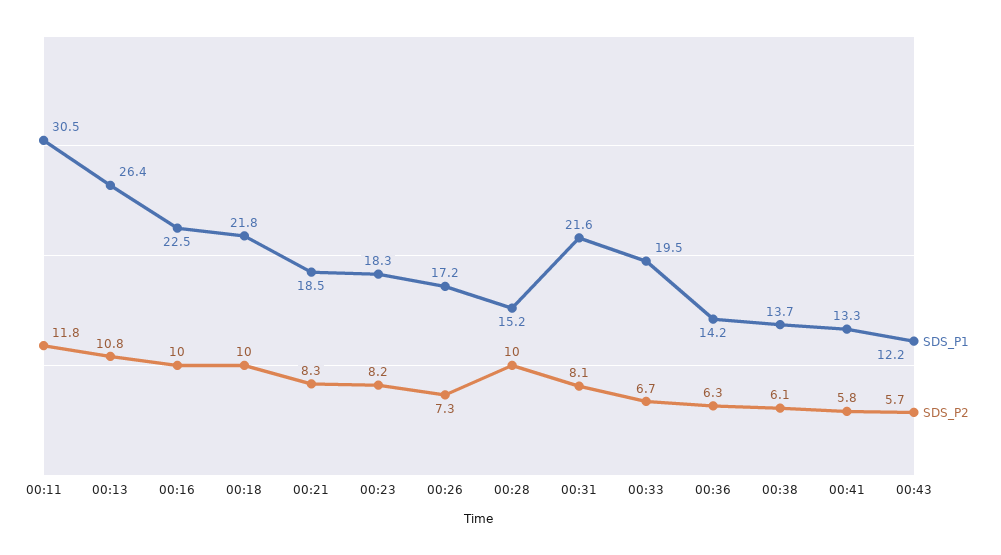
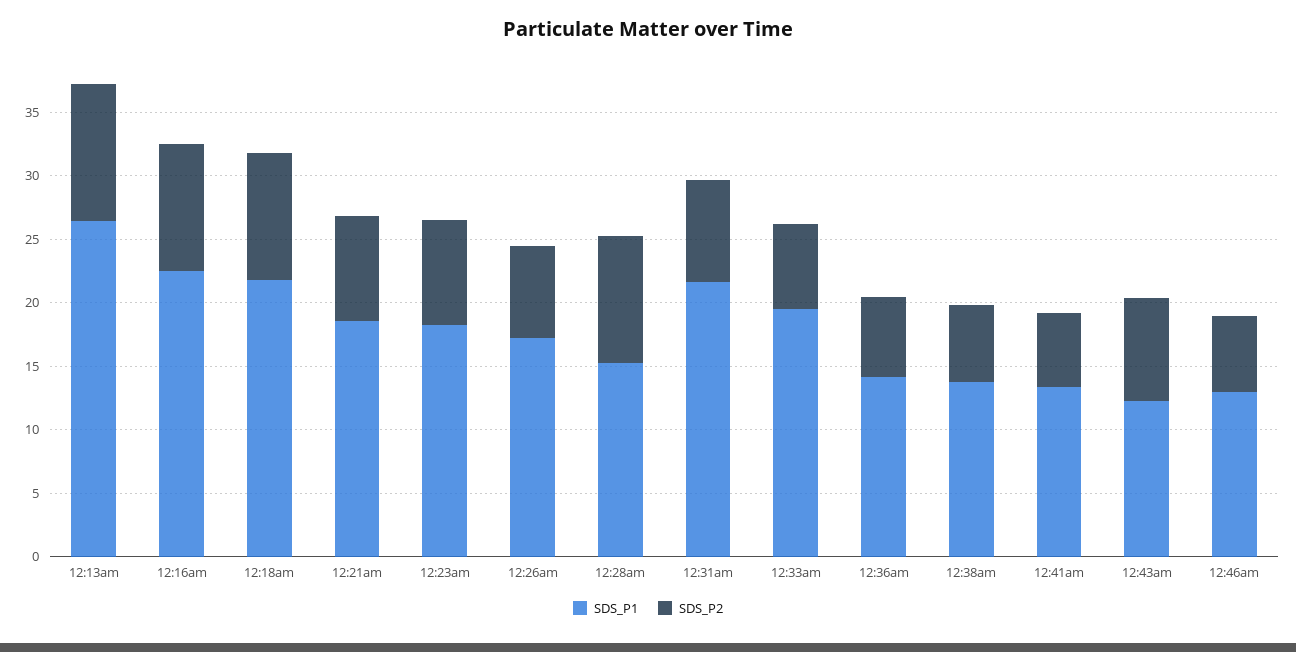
SDS_P1, 00:11: 30.5 -> none
SDS_P2, 00:11: 11.8 -> none
SDS_P2, 00:43: 5.7 -> 8
SDS_P1, 12:46am: none -> 13
SDS_P2, 12:46am: none -> 6

